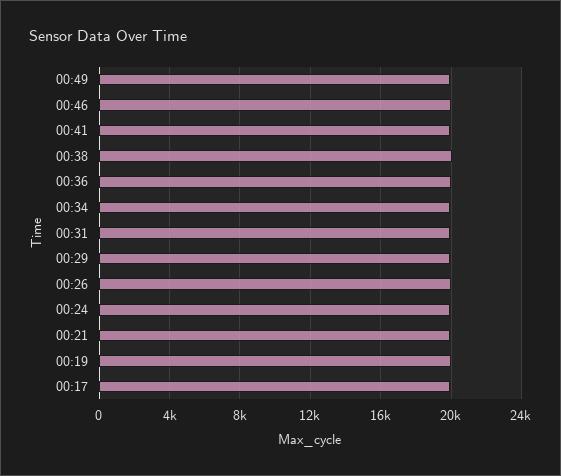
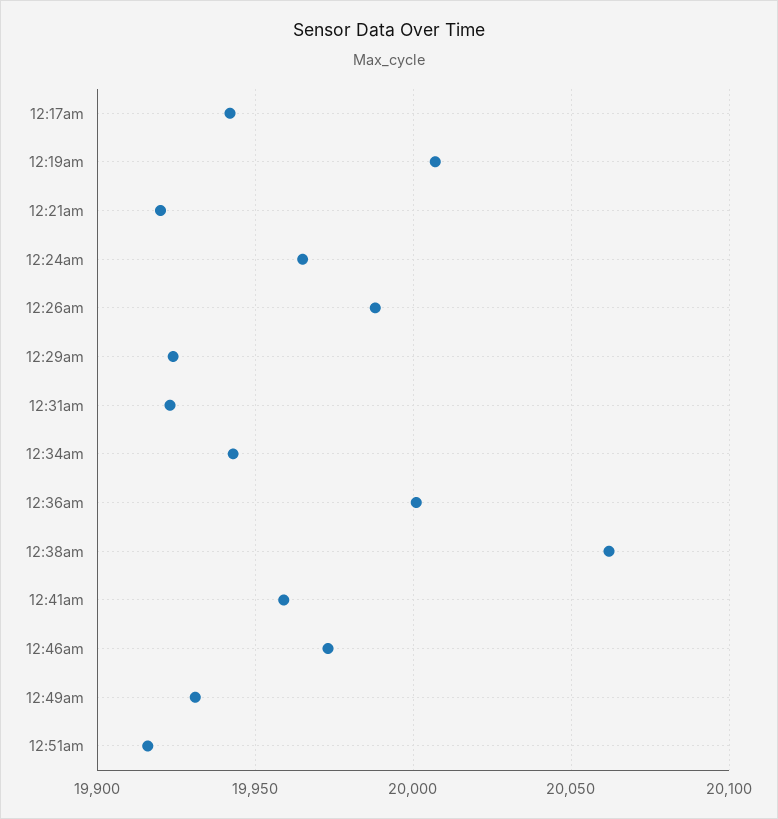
12:51am: none -> 19915

